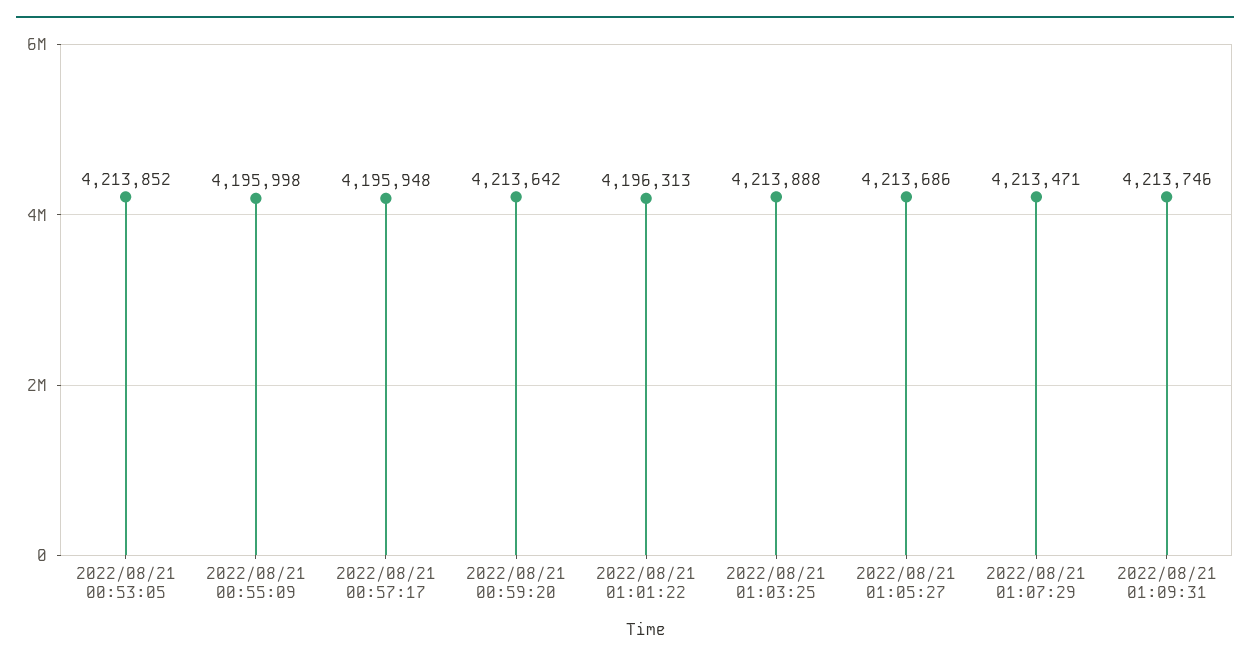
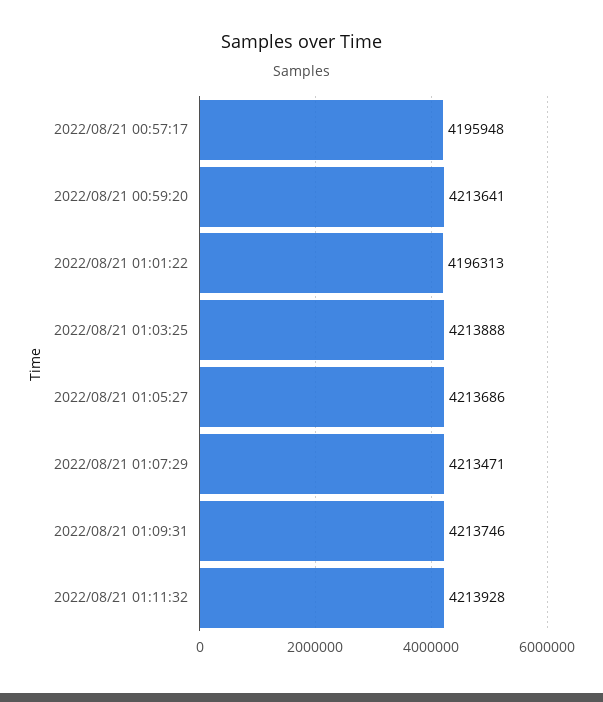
2022/08/21 00:53:05: 4213852 -> none
2022/08/21 00:55:09: 4195998 -> none
2022/08/21 00:59:20: 4213642 -> 4213641
2022/08/21 01:11:32: none -> 4213928

